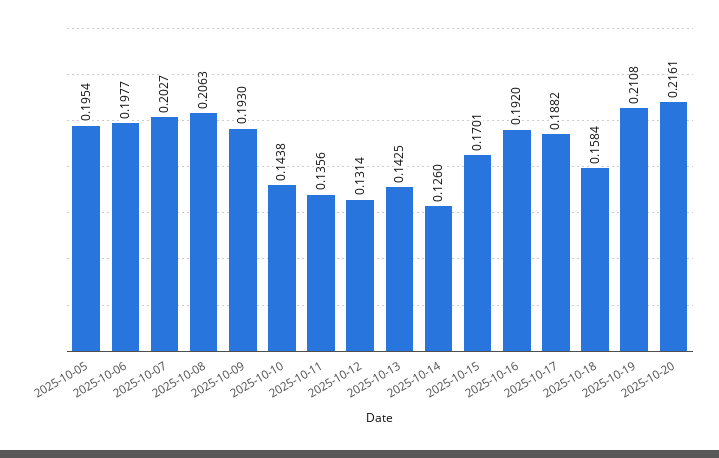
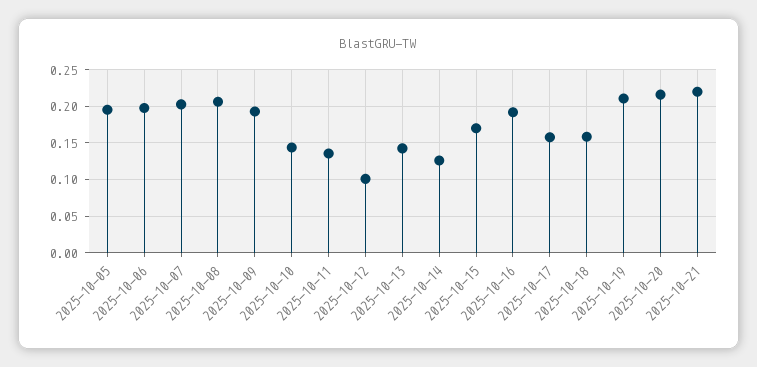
2025-10-12: 0.1314 -> 0.1
2025-10-17: 0.1882 -> 0.16
2025-10-21: none -> 0.22

